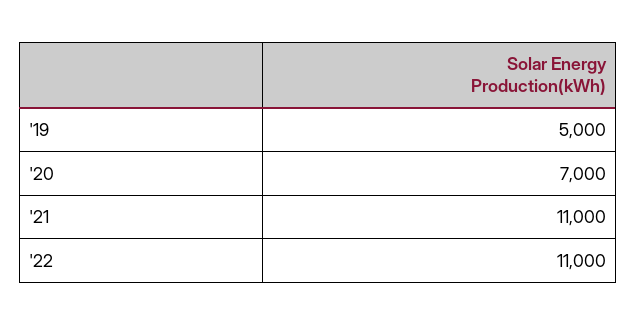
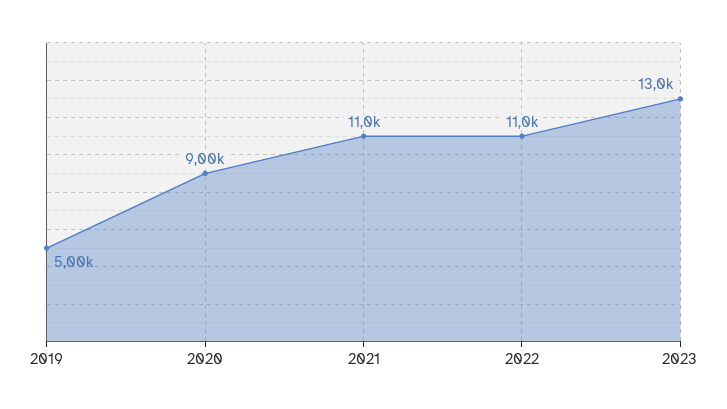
'20: 7000 -> 9000
2023: none -> 13000

